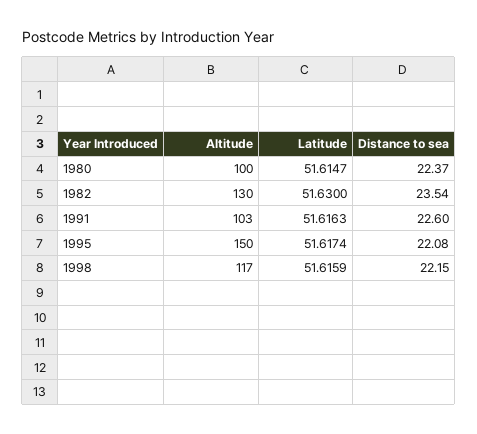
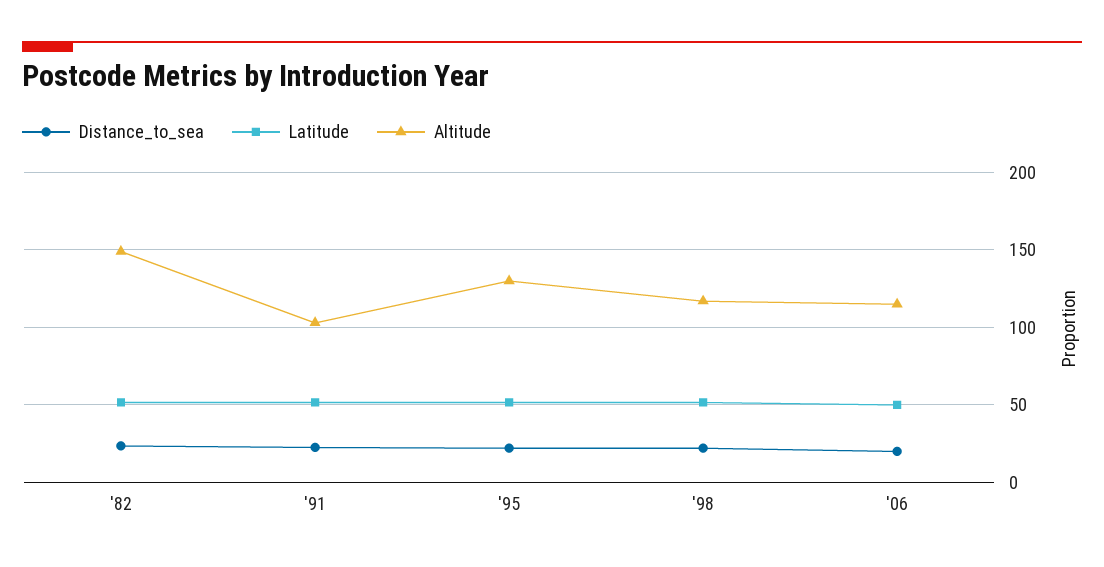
Altitude, 1980: 100 -> none
Latitude, 1980: 51.6147 -> none
Distance to sea, 1980: 22.37 -> none
Altitude, 1982: 130 -> 150
Altitude, 1995: 150 -> 130
Distance to sea, '06: none -> 20
Latitude, '06: none -> 50
Altitude, '06: none -> 115

